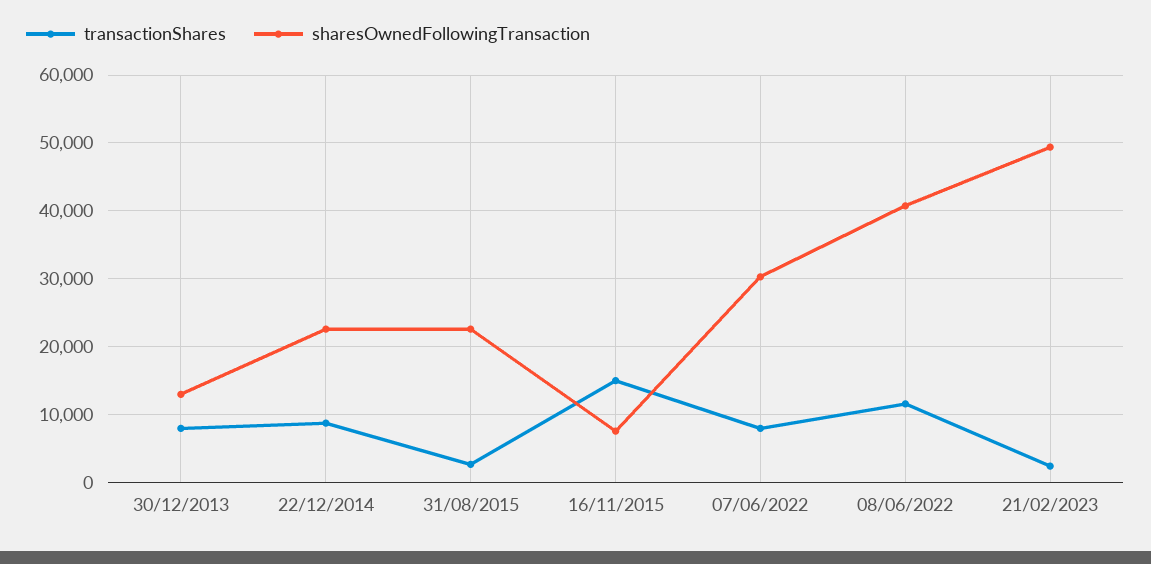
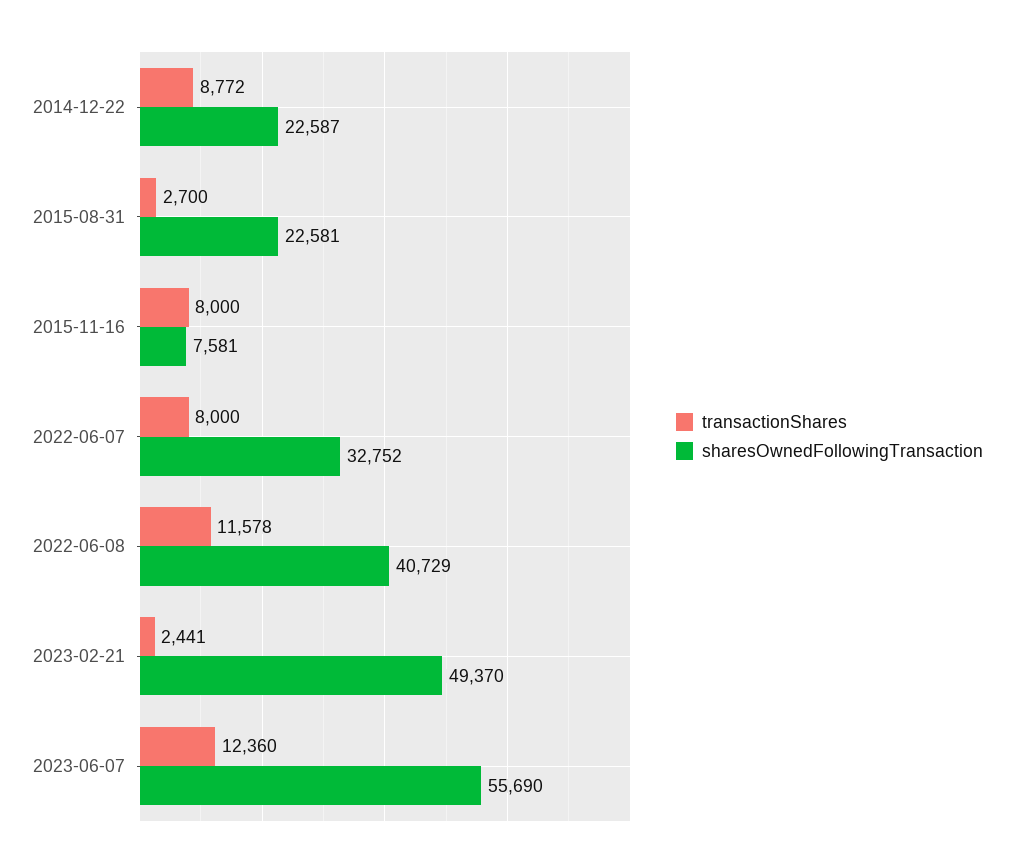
transactionShares, 30/12/2013: 8000 -> none
sharesOwnedFollowingTransaction, 30/12/2013: 13000 -> none
transactionShares, 16/11/2015: 15000 -> 8000
sharesOwnedFollowingTransaction, 07/06/2022: 30000 -> 32752
transactionShares, 2023-06-07: none -> 12360
sharesOwnedFollowingTransaction, 2023-06-07: none -> 55690

